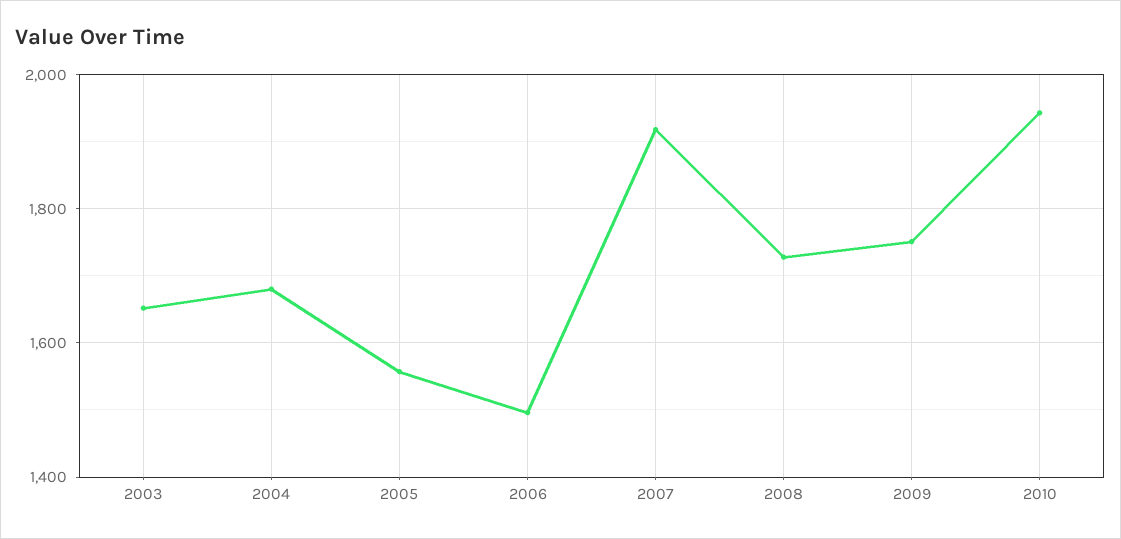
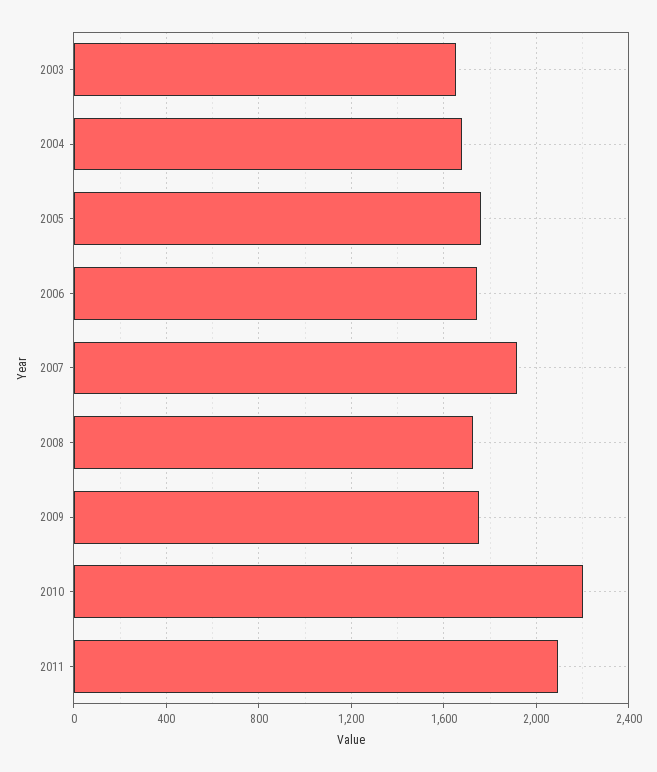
2005: 1560 -> 1750
2006: 1500 -> 1750
2010: 1940 -> 2200
2011: none -> 2100

